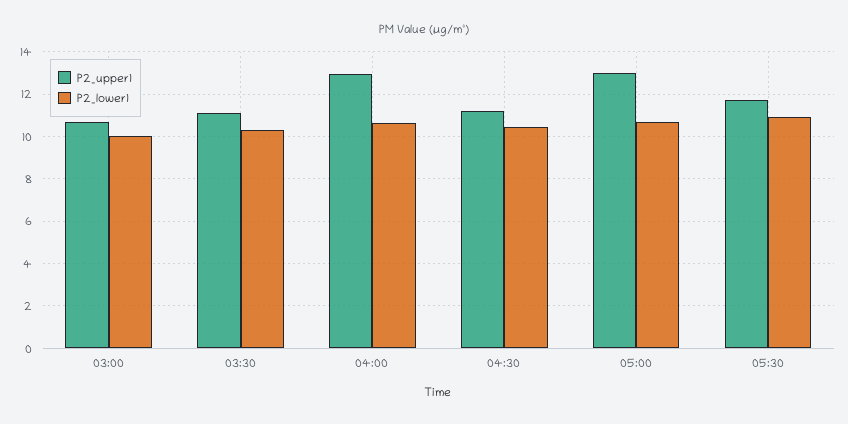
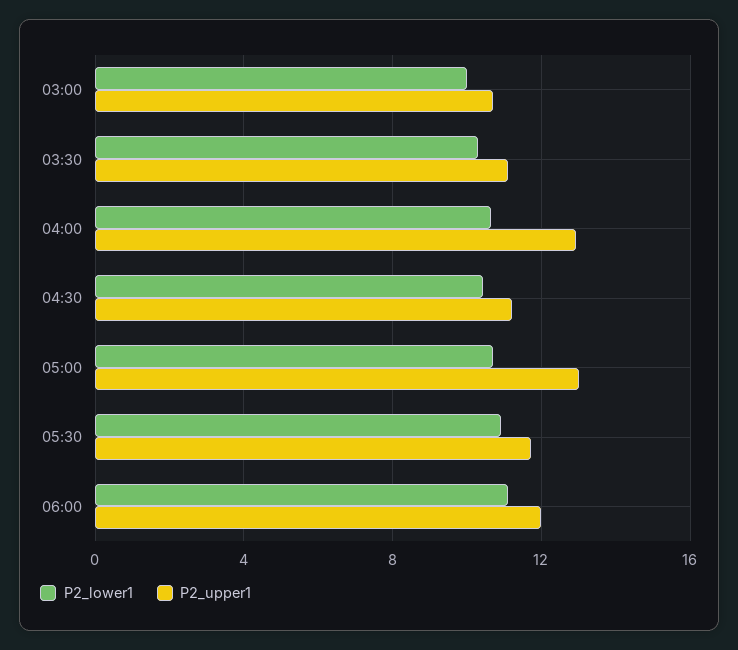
P2_lower1, 06:00: none -> 11
P2_upper1, 06:00: none -> 12

